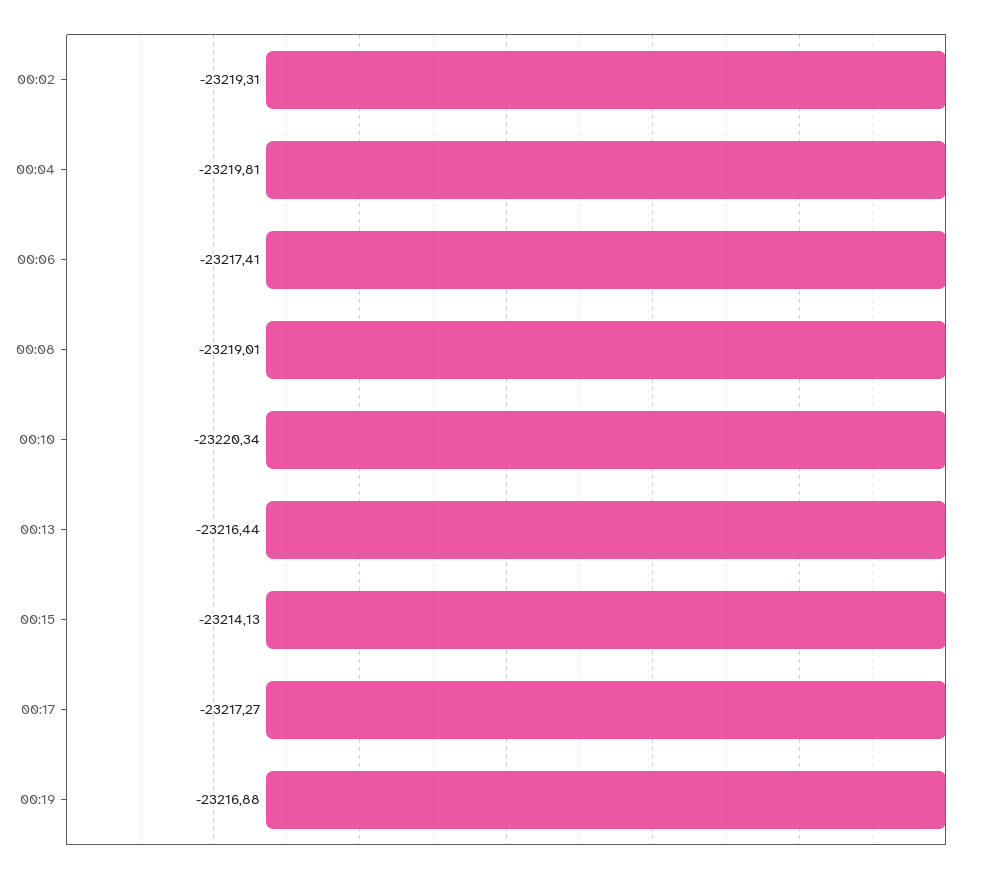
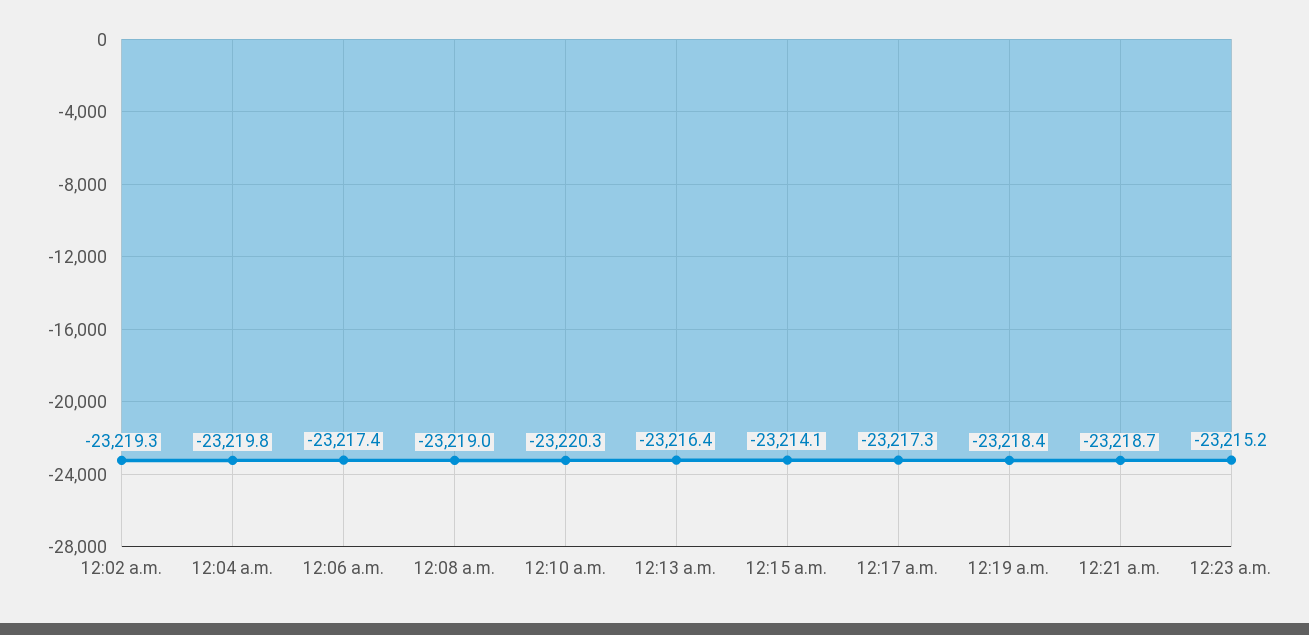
00:19: -23216.88 -> -23218.4
12:21 a.m.: none -> -23218.7
12:23 a.m.: none -> -23215.2

